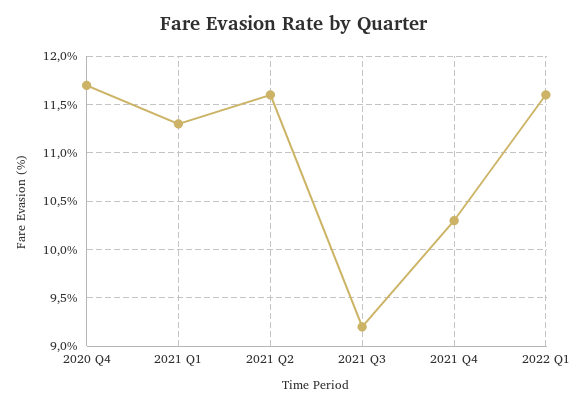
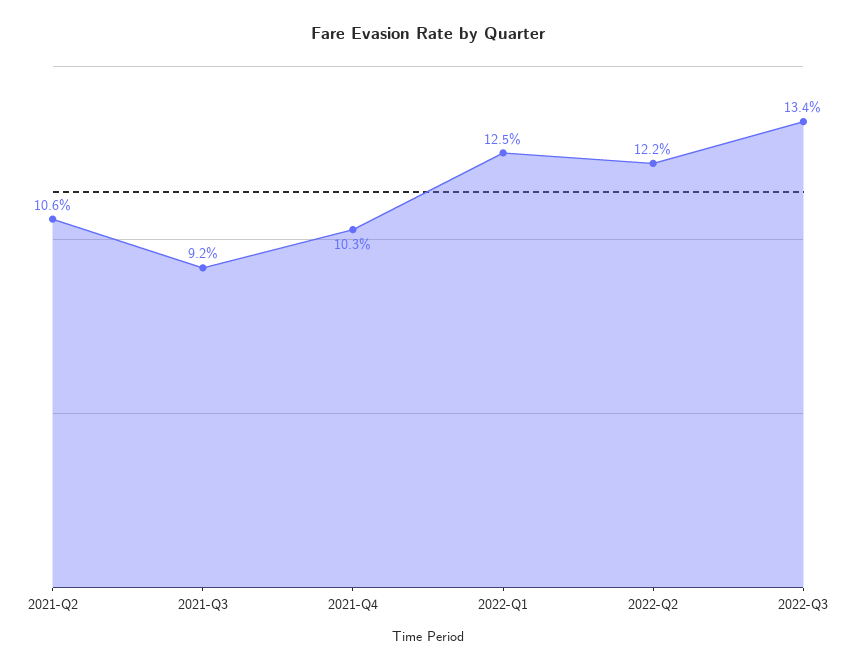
2020 Q4: 11.7 -> none
2021 Q1: 11.3 -> none
2021 Q2: 11.6 -> 10.6
2022 Q1: 11.6 -> 12.5
2022-Q2: none -> 12.2
2022-Q3: none -> 13.4

